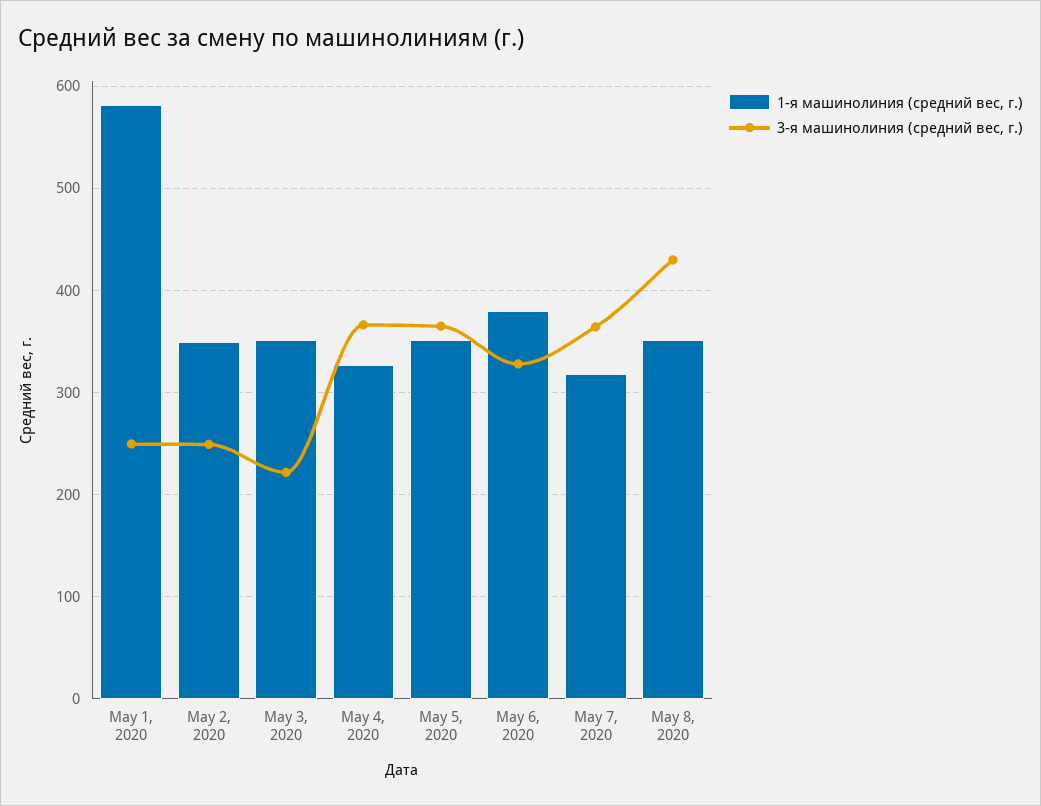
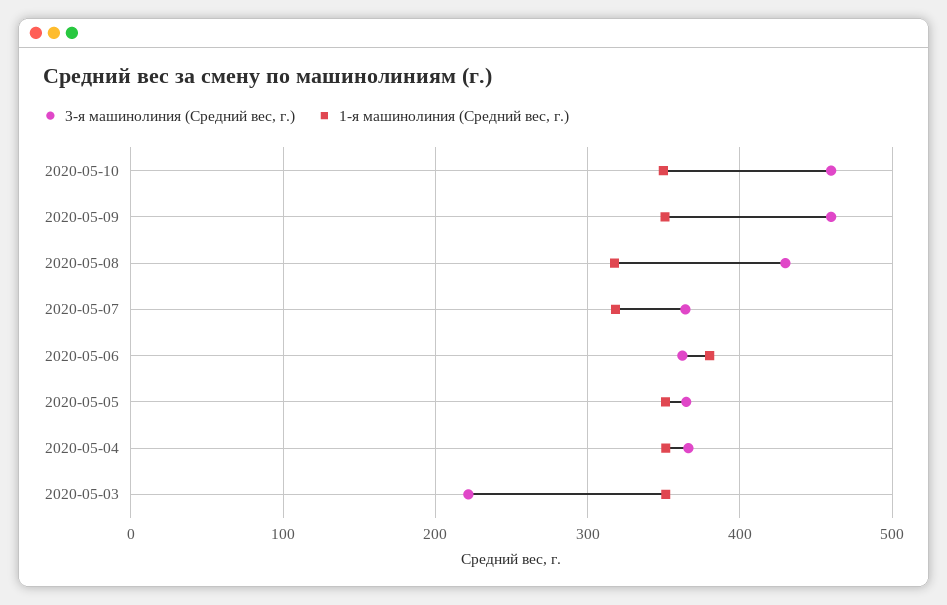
1-я машинолиния (средний вес, г.), May 1, 2020: 580 -> none
3-я машинолиния (средний вес, г.), May 1, 2020: 250 -> none
1-я машинолиния (средний вес, г.), May 2, 2020: 350 -> none
3-я машинолиния (средний вес, г.), May 2, 2020: 250 -> none
1-я машинолиния (средний вес, г.), May 4, 2020: 330 -> 350
3-я машинолиния (средний вес, г.), May 6, 2020: 330 -> 360
1-я машинолиния (средний вес, г.), May 8, 2020: 350 -> 320
3-я машинолиния (средний вес, г.), 2020-05-10: none -> 460
1-я машинолиния (средний вес, г.), 2020-05-10: none -> 350
3-я машинолиния (средний вес, г.), 2020-05-09: none -> 460
1-я машинолиния (средний вес, г.), 2020-05-09: none -> 350

